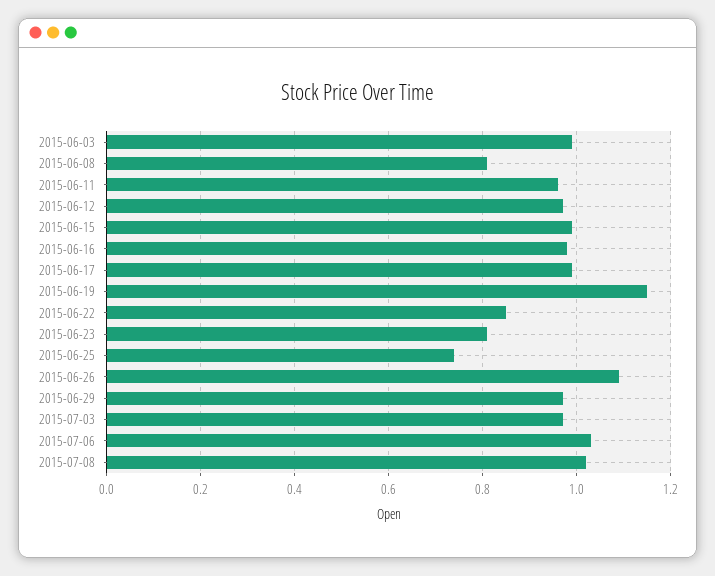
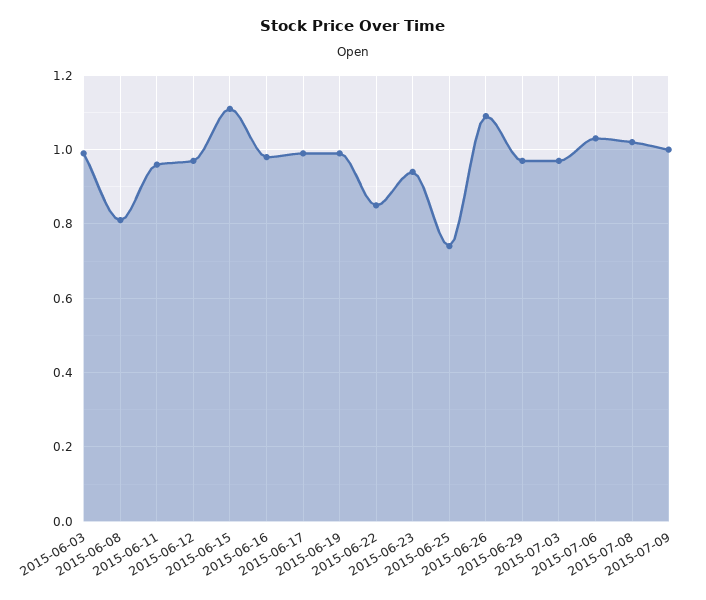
2015-06-15: 1 -> 1.1
2015-06-19: 1.15 -> 1
2015-06-23: 0.8 -> 0.95
2015-07-09: none -> 1

